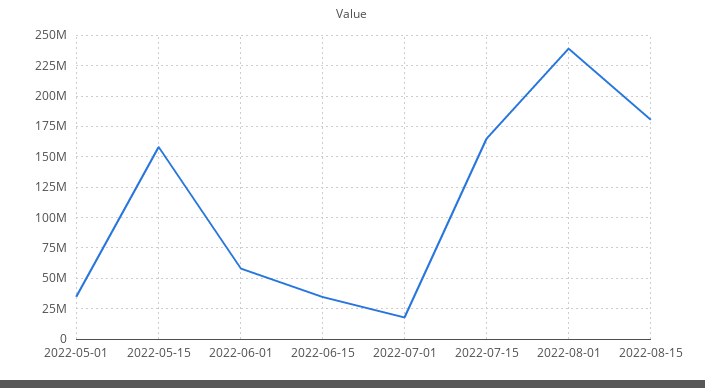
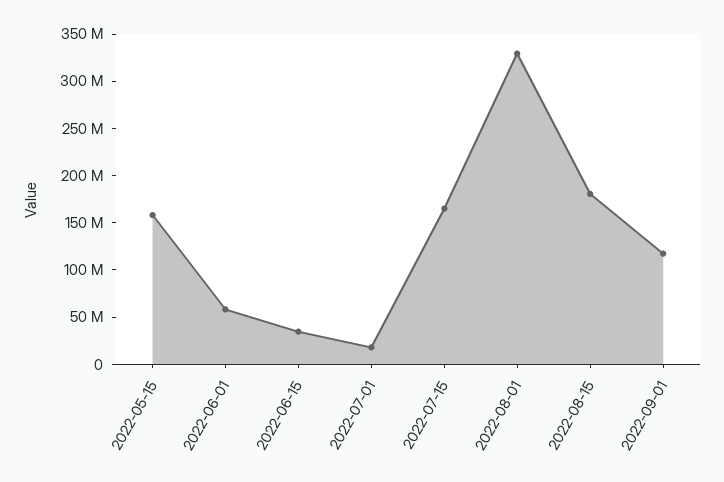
2022-05-01: 35000000 -> none
2022-08-01: 240000000 -> 330000000
2022-09-01: none -> 120000000

